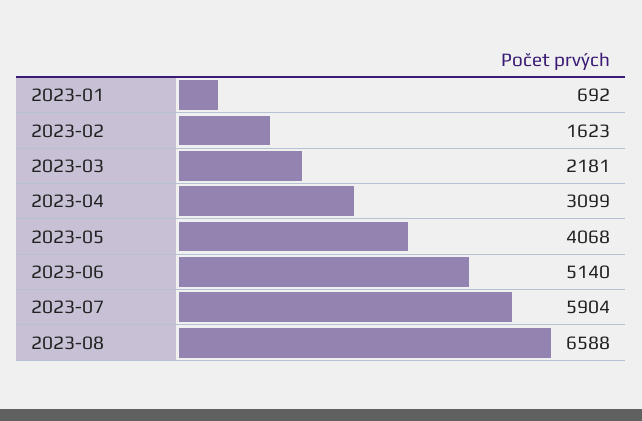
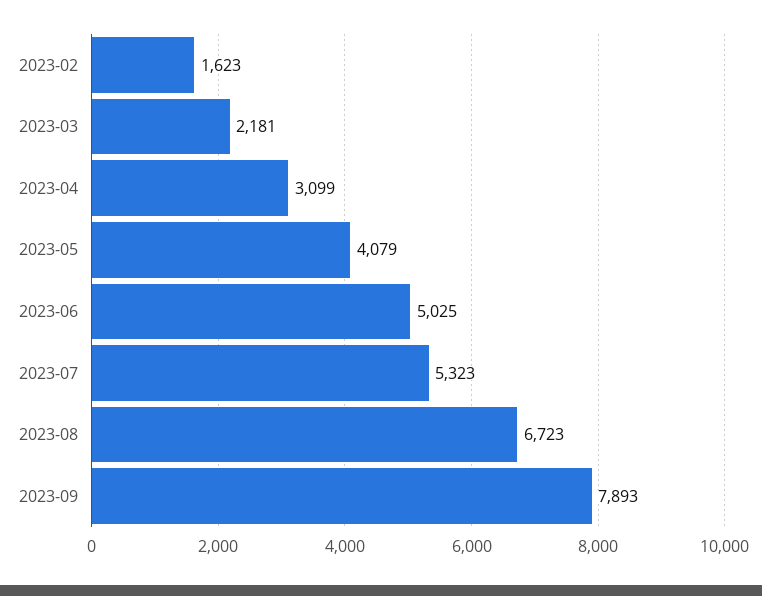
2023-01: 692 -> none
2023-05: 4068 -> 4079
2023-06: 5140 -> 5025
2023-07: 5904 -> 5323
2023-08: 6588 -> 6723
2023-09: none -> 7893

